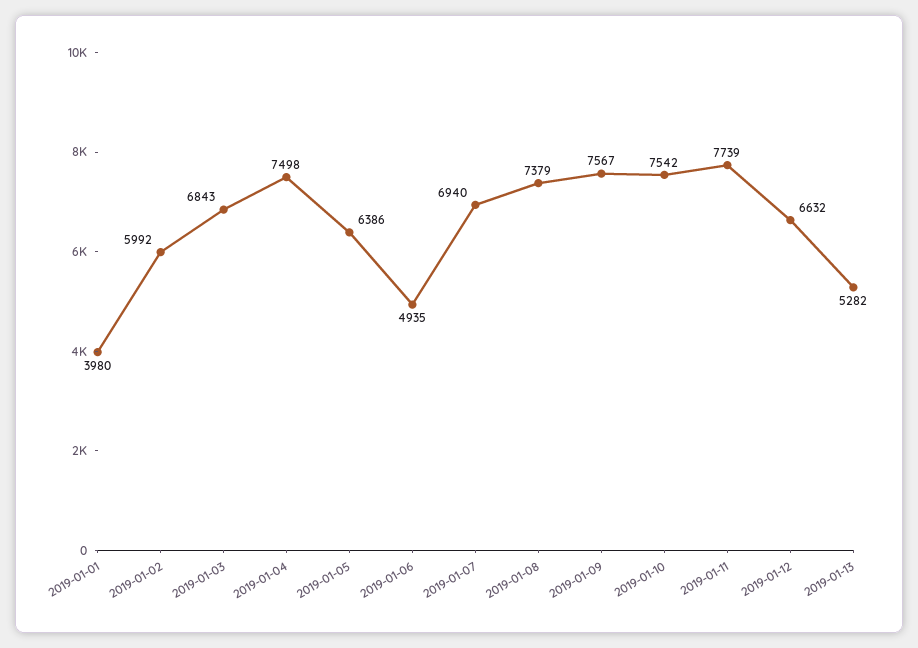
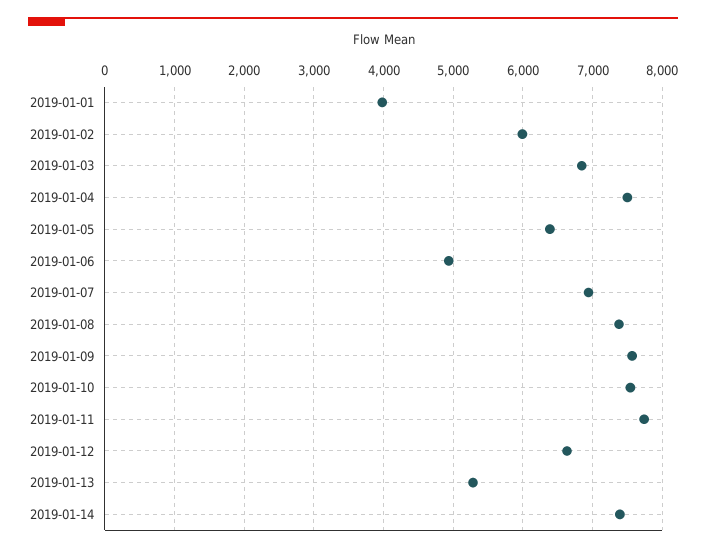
2019-01-14: none -> 7400

